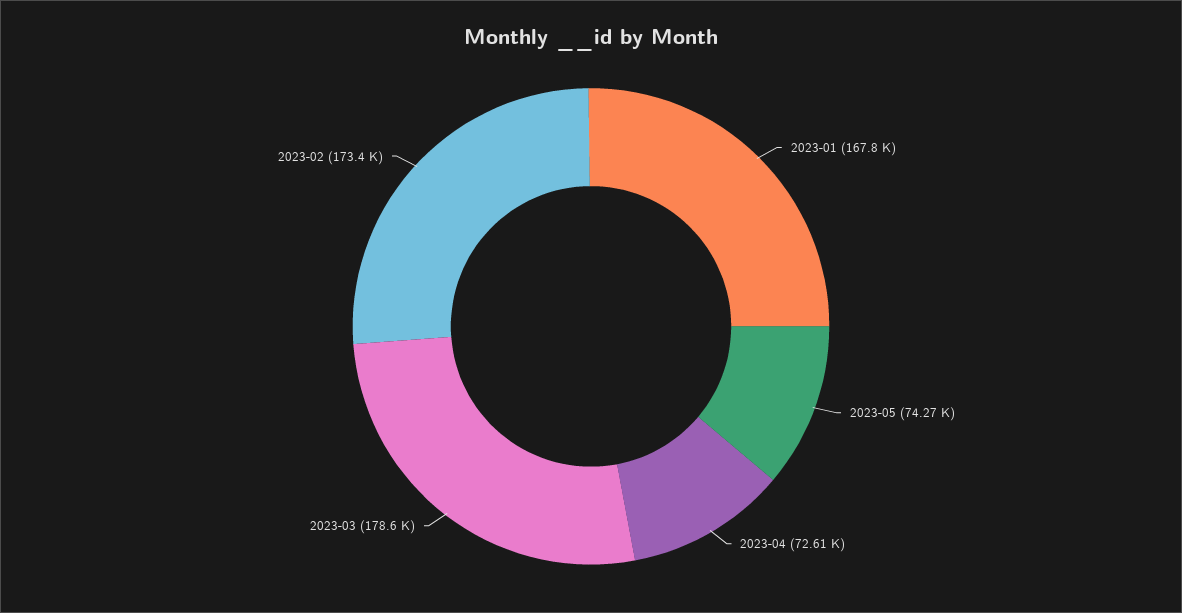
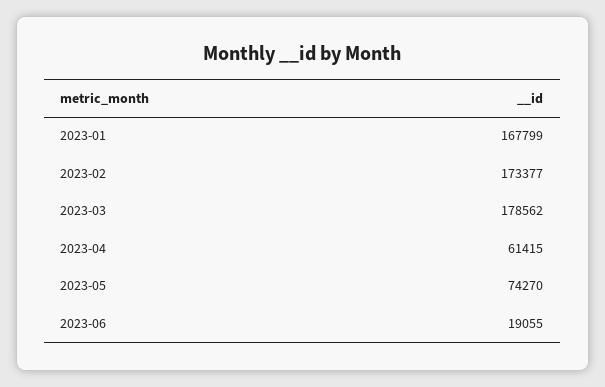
2023-04: 72610 -> 61415
2023-06: none -> 19055

